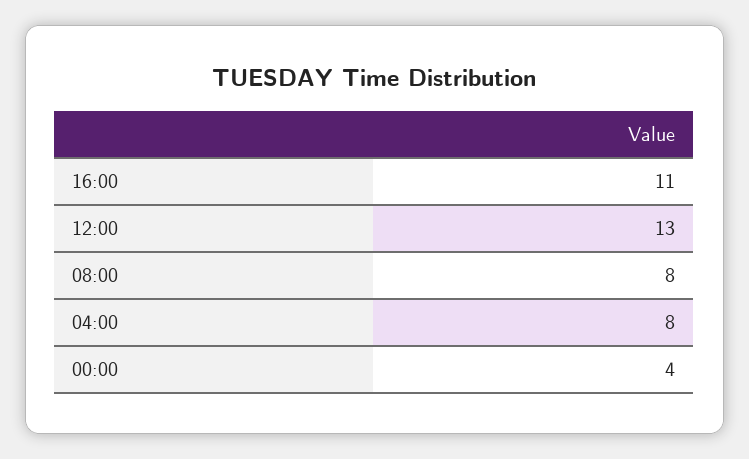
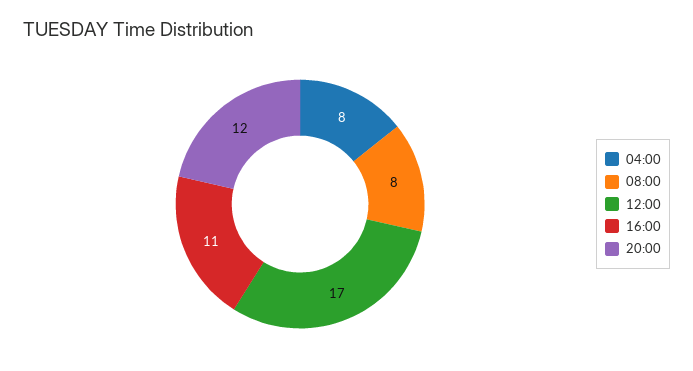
12:00: 13 -> 17
00:00: 4 -> none
20:00: none -> 12

